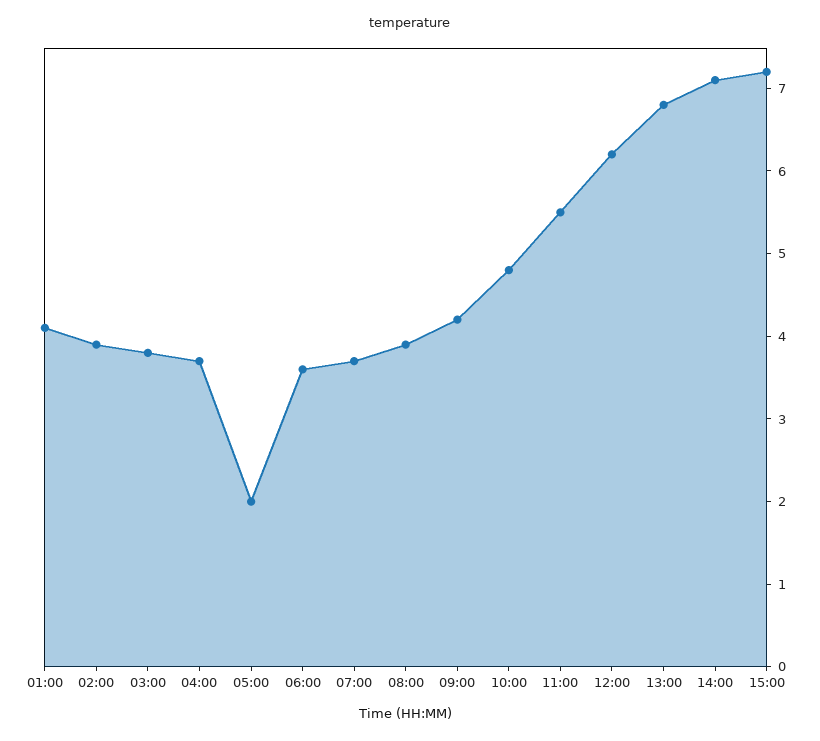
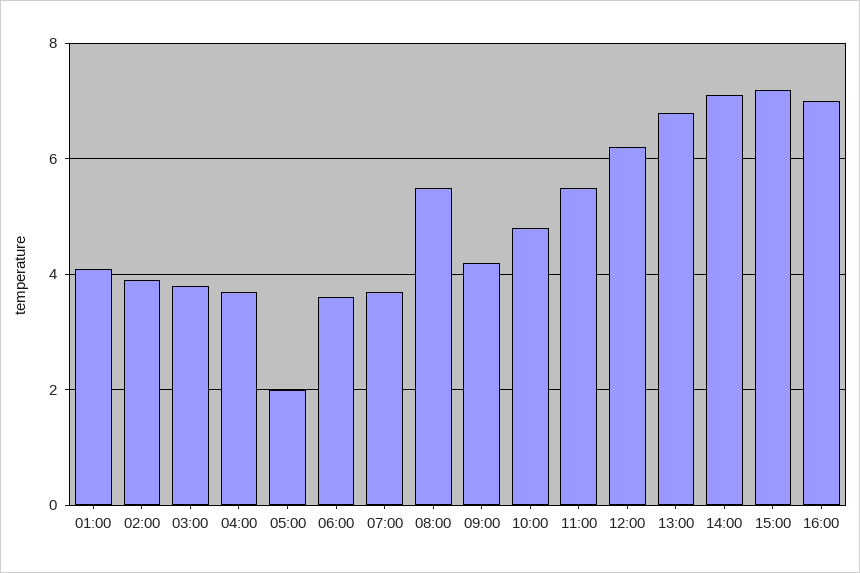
08:00: 3.9 -> 5.5
16:00: none -> 7

